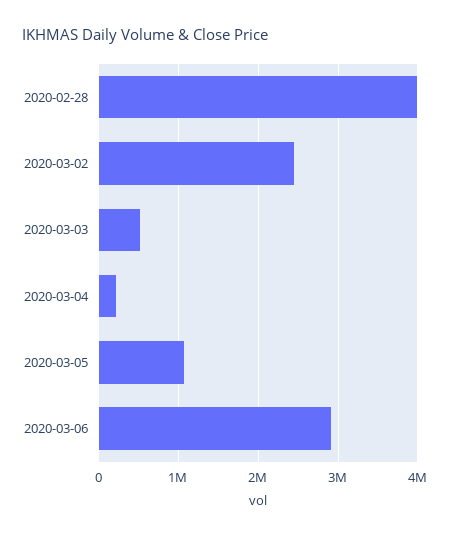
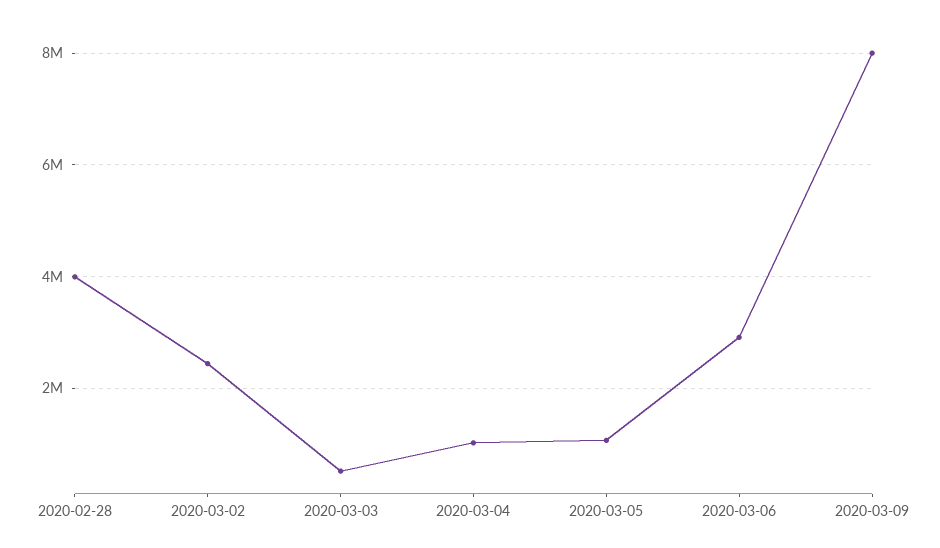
2020-03-04: 200000 -> 1000000
2020-03-09: none -> 8000000

